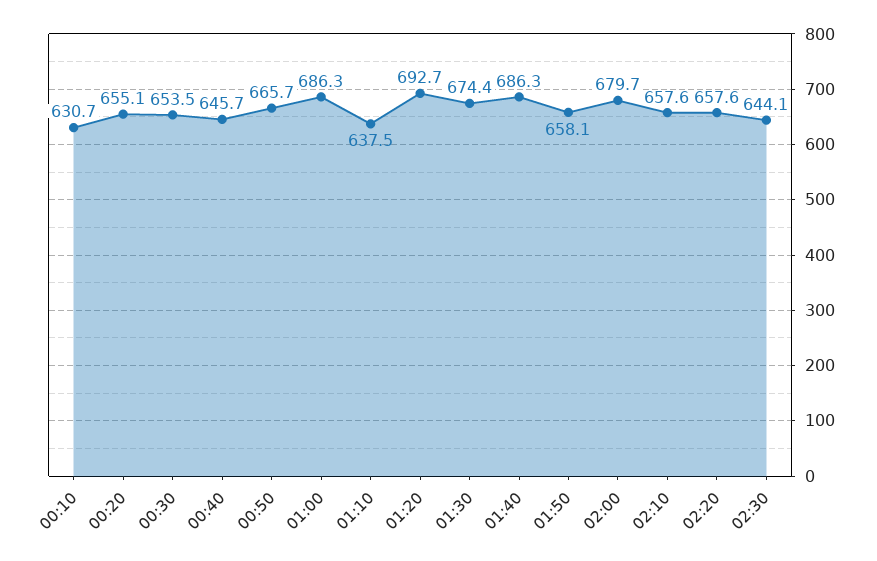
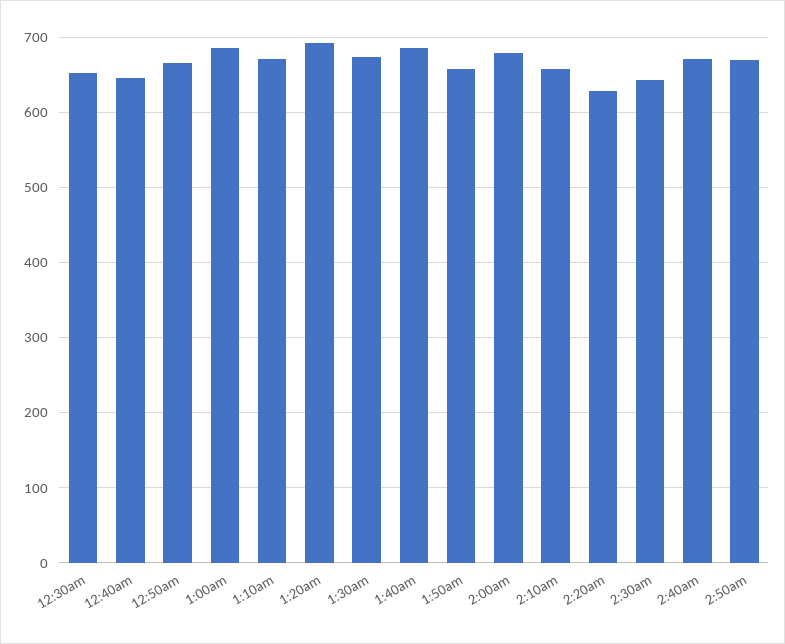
00:10: 630.7 -> none
00:20: 655.1 -> none
01:10: 637.5 -> 670
02:20: 657.6 -> 630
2:40am: none -> 670
2:50am: none -> 670

